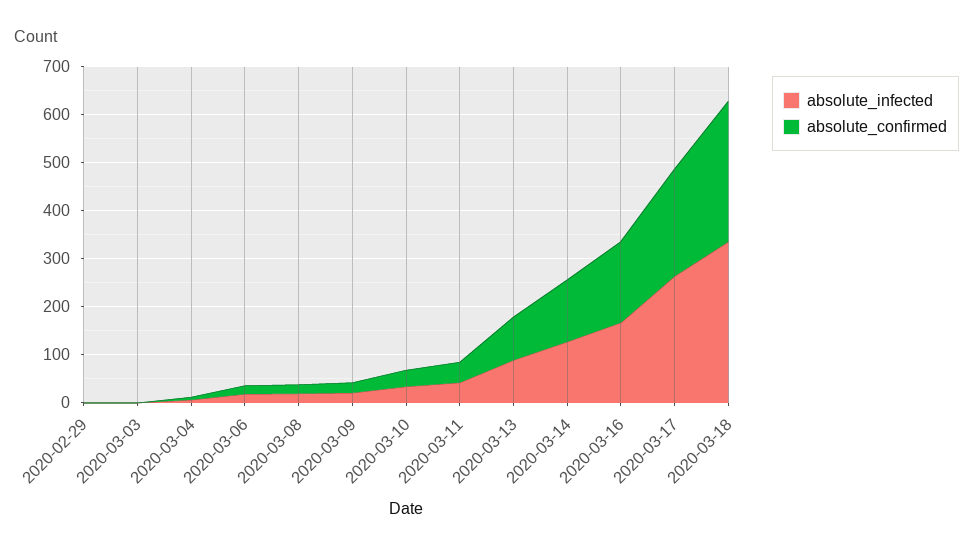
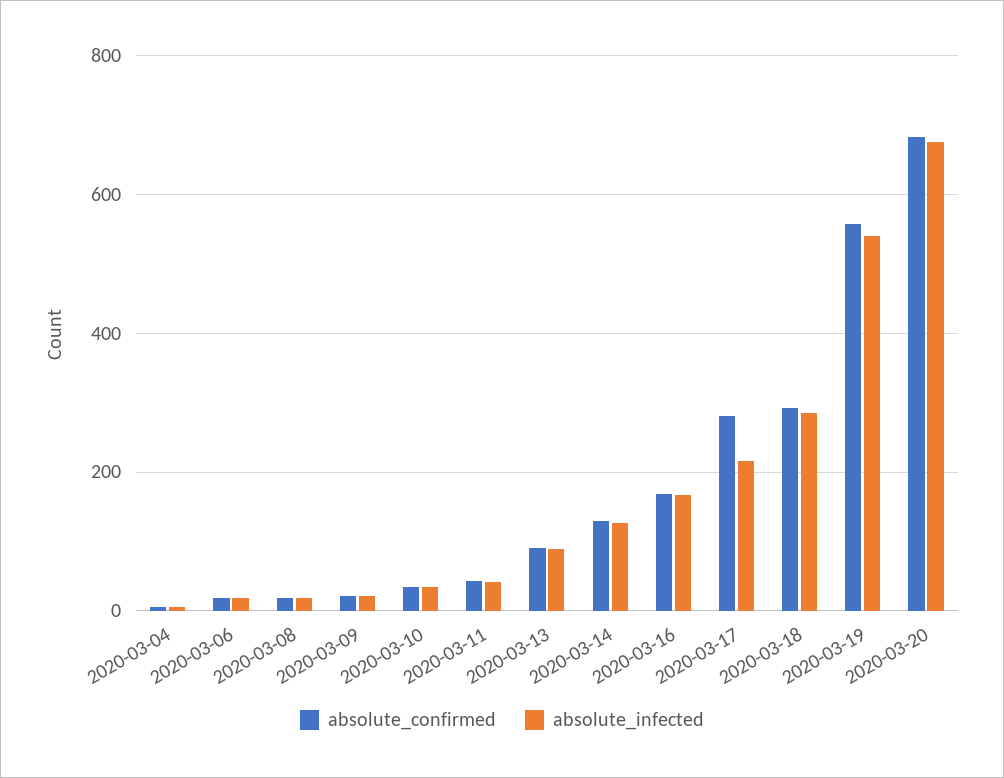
absolute_infected, 2020-02-29: 0 -> none
absolute_confirmed, 2020-02-29: 0 -> none
absolute_infected, 2020-03-03: 0 -> none
absolute_confirmed, 2020-03-03: 0 -> none
absolute_infected, 2020-03-17: 260 -> 220
absolute_confirmed, 2020-03-17: 220 -> 280
absolute_infected, 2020-03-18: 340 -> 280
absolute_confirmed, 2020-03-19: none -> 560
absolute_infected, 2020-03-19: none -> 540
absolute_confirmed, 2020-03-20: none -> 680
absolute_infected, 2020-03-20: none -> 680

